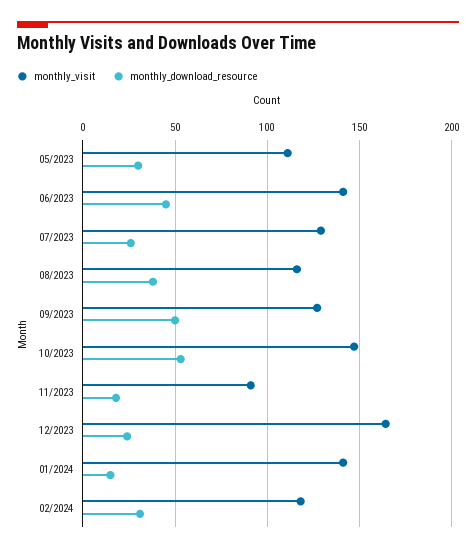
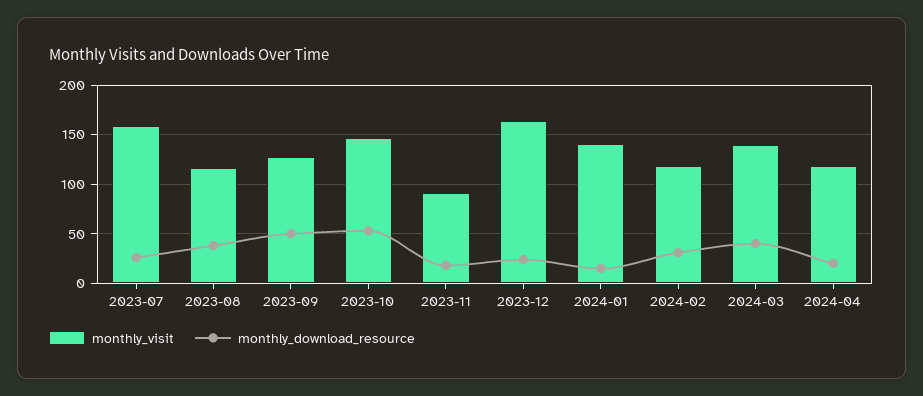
monthly_visit, 05/2023: 110 -> none
monthly_download_resource, 05/2023: 30 -> none
monthly_visit, 06/2023: 140 -> none
monthly_download_resource, 06/2023: 45 -> none
monthly_visit, 07/2023: 130 -> 160
monthly_visit, 2024-03: none -> 140
monthly_download_resource, 2024-03: none -> 40
monthly_visit, 2024-04: none -> 120
monthly_download_resource, 2024-04: none -> 20

